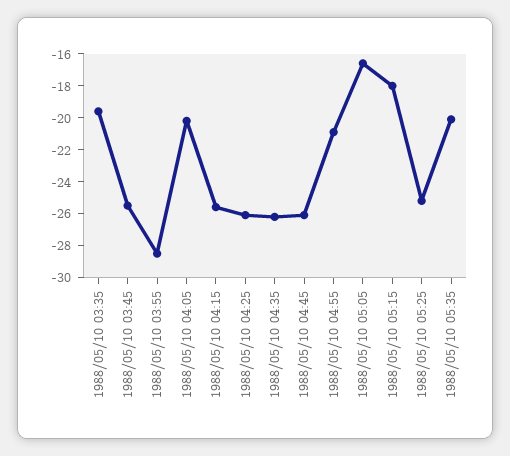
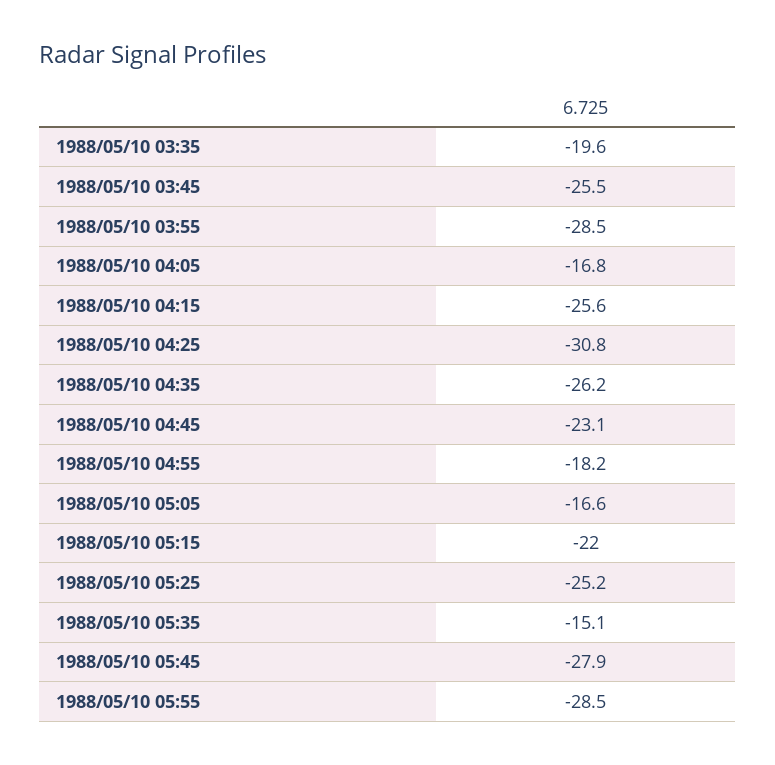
1988/05/10 04:05: -20 -> -16.8
1988/05/10 04:25: -26 -> -30.8
1988/05/10 04:45: -26 -> -23.1
1988/05/10 04:55: -21 -> -18.2
1988/05/10 05:15: -18 -> -22
1988/05/10 05:35: -20 -> -15.1
1988/05/10 05:45: none -> -27.9
1988/05/10 05:55: none -> -28.5

